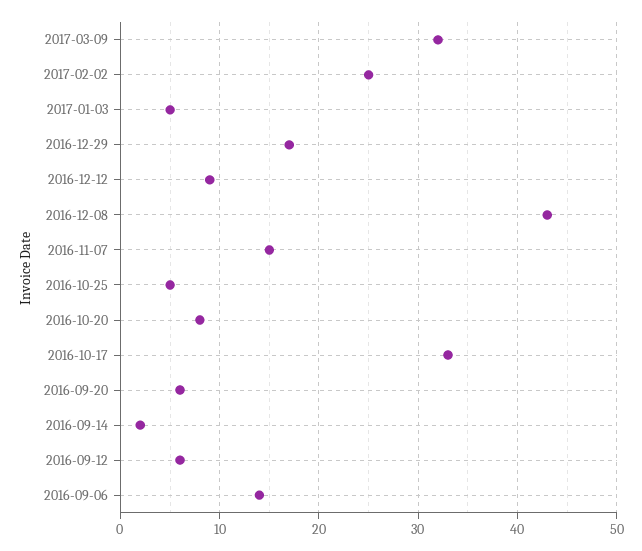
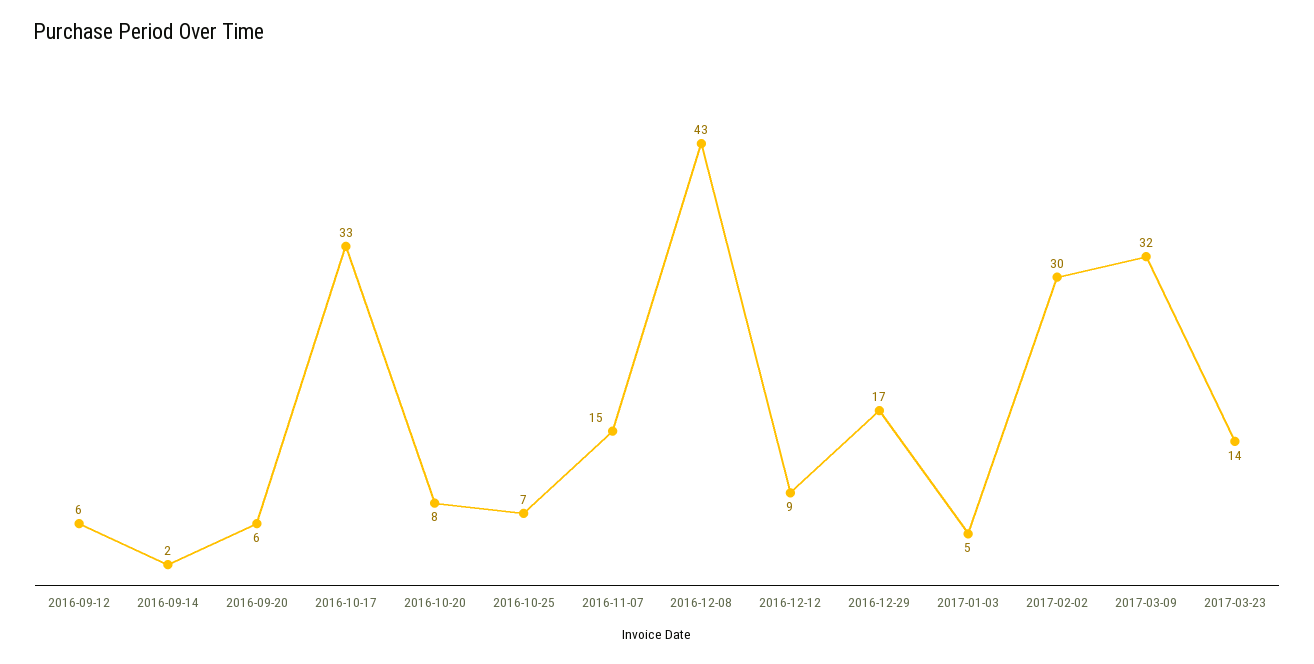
2017-02-02: 25 -> 30
2016-10-25: 5 -> 7
2016-09-06: 14 -> none
2017-03-23: none -> 14

